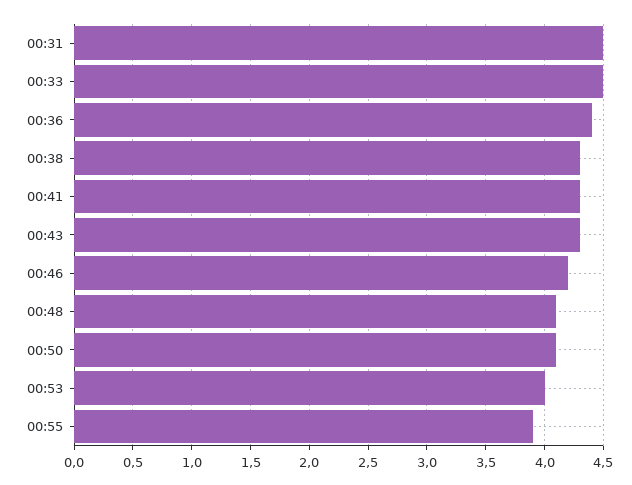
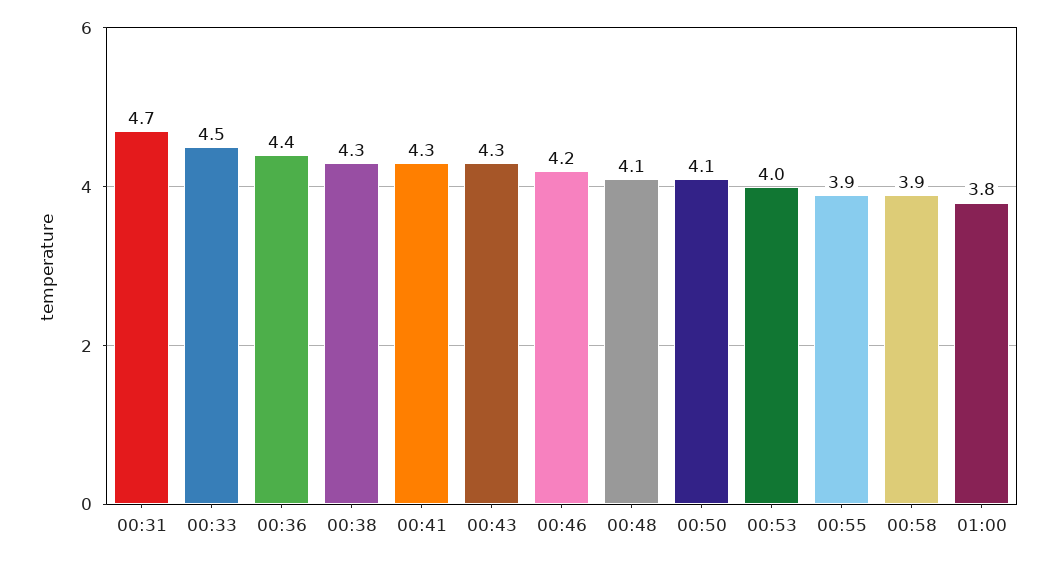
00:31: 4.5 -> 4.7
00:58: none -> 3.9
01:00: none -> 3.8

